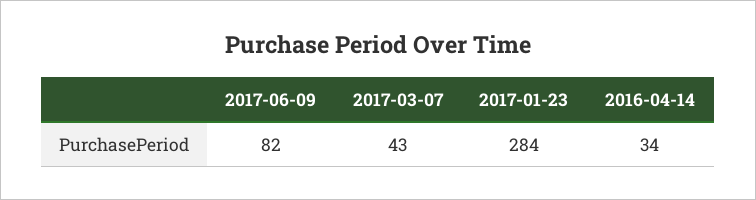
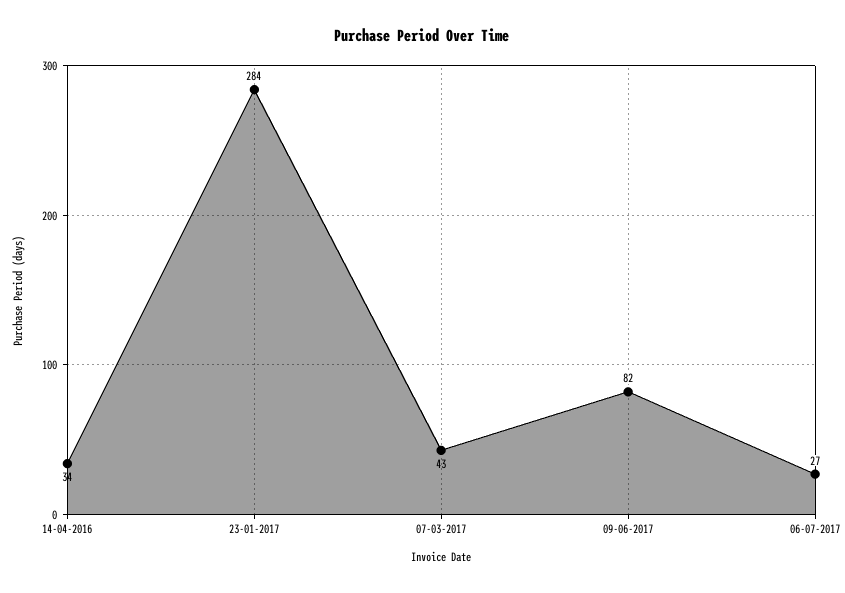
06-07-2017: none -> 27

